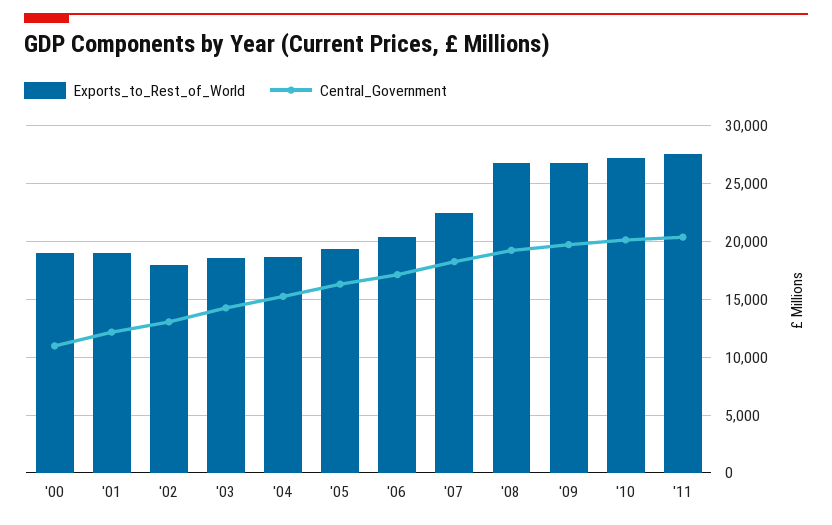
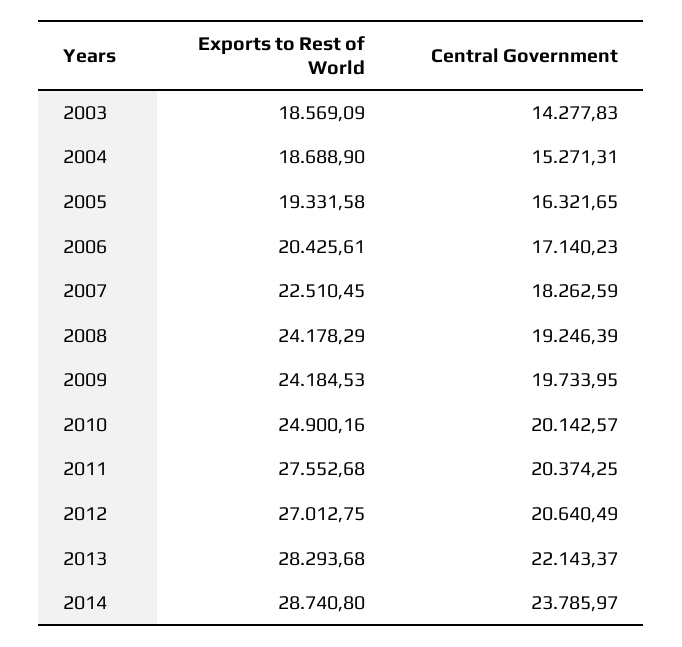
Exports_to_Rest_of_World, '00: 19000 -> none
Central_Government, '00: 11000 -> none
Exports_to_Rest_of_World, '01: 19000 -> none
Central_Government, '01: 12000 -> none
Exports_to_Rest_of_World, '02: 18000 -> none
Central_Government, '02: 13000 -> none
Exports_to_Rest_of_World, '08: 27000 -> 24178.29
Exports_to_Rest_of_World, '09: 27000 -> 24184.53
Exports_to_Rest_of_World, '10: 27000 -> 24900.16
Exports_to_Rest_of_World, 2012: none -> 27012.75
Central_Government, 2012: none -> 20640.49
Exports_to_Rest_of_World, 2013: none -> 28293.68
Central_Government, 2013: none -> 22143.37
Exports_to_Rest_of_World, 2014: none -> 28740.8
Central_Government, 2014: none -> 23785.97

